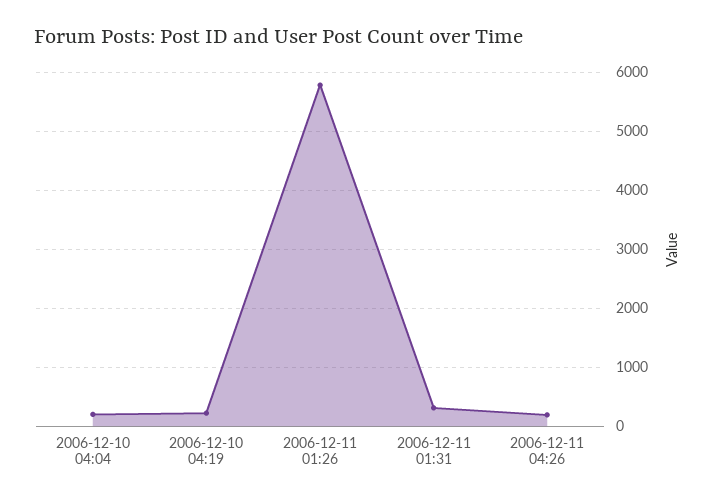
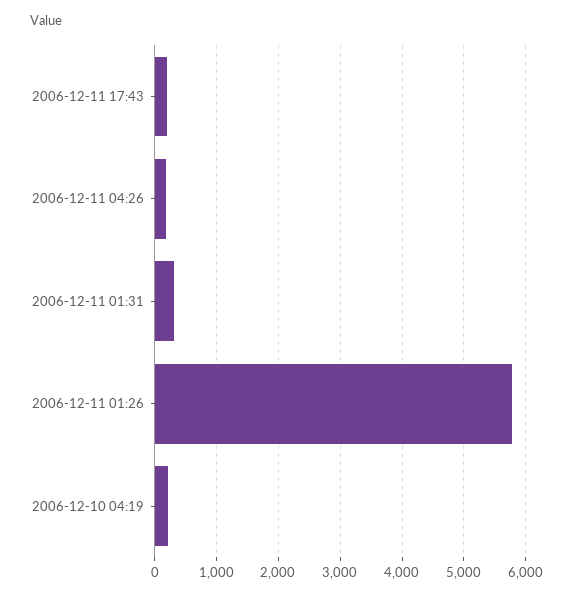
2006-12-10 04:04: 200 -> none
2006-12-11 17:43: none -> 200

